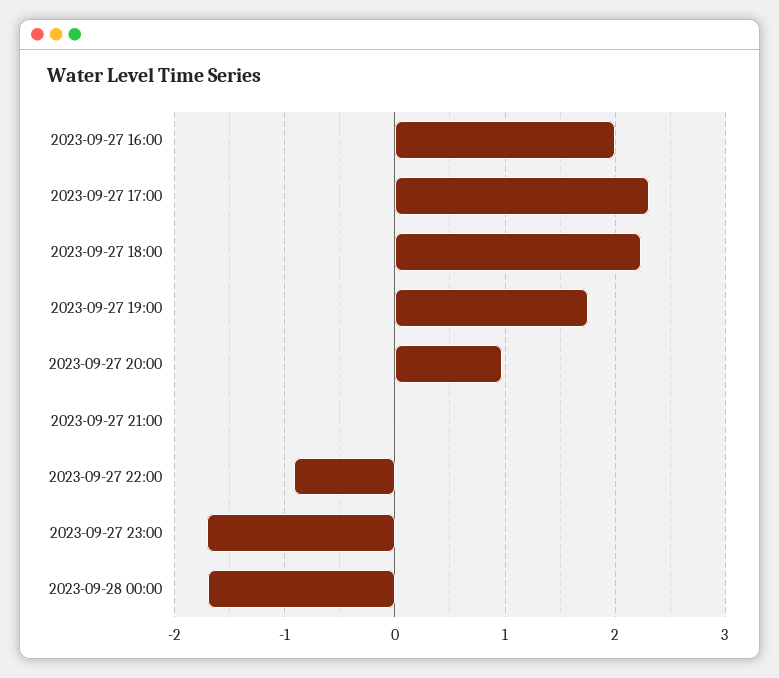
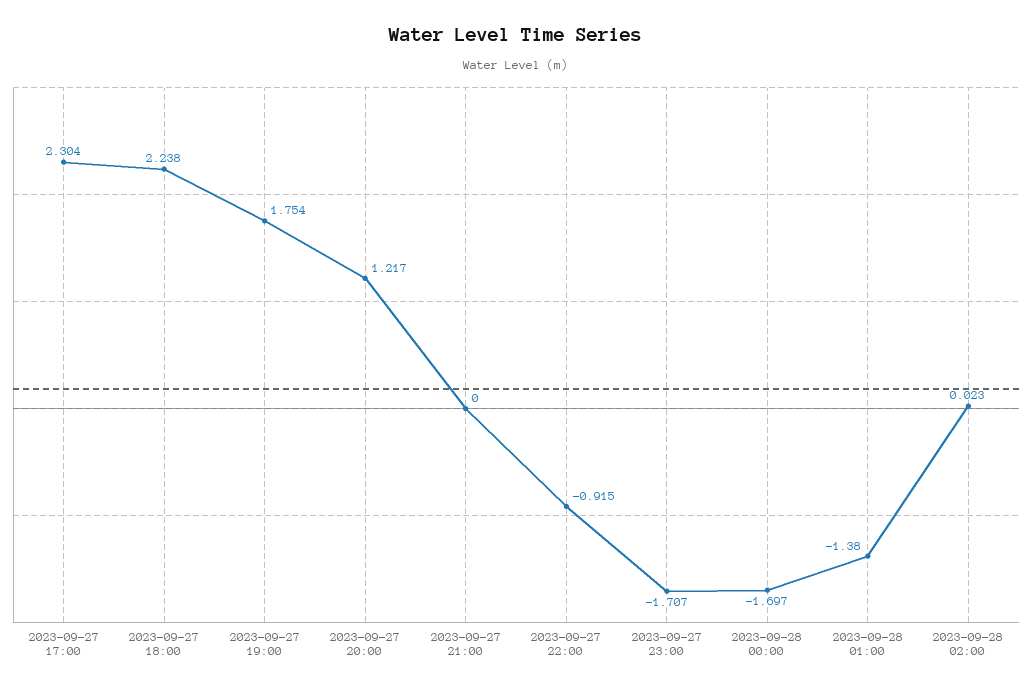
2023-09-27 16:00: 2 -> none
2023-09-27 20:00: 1 -> 1.217
2023-09-28 01:00: none -> -1.38
2023-09-28 02:00: none -> 0.023

